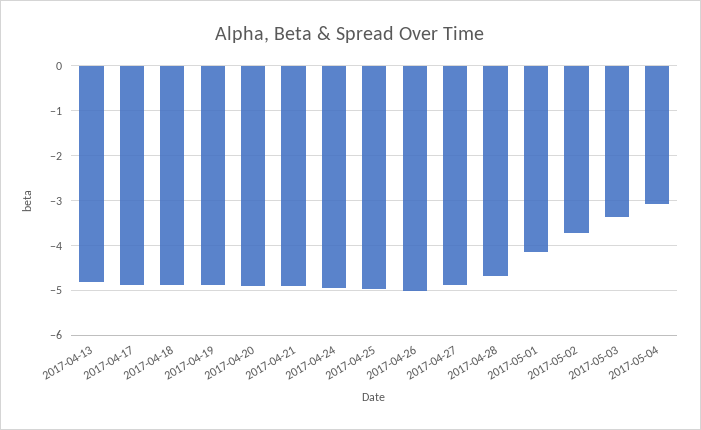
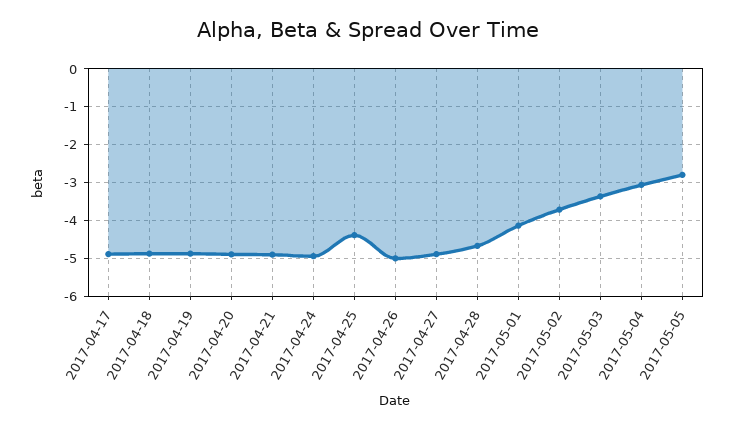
2017-04-13: -4.8 -> none
2017-04-25: -5 -> -4.4
2017-05-05: none -> -2.8

